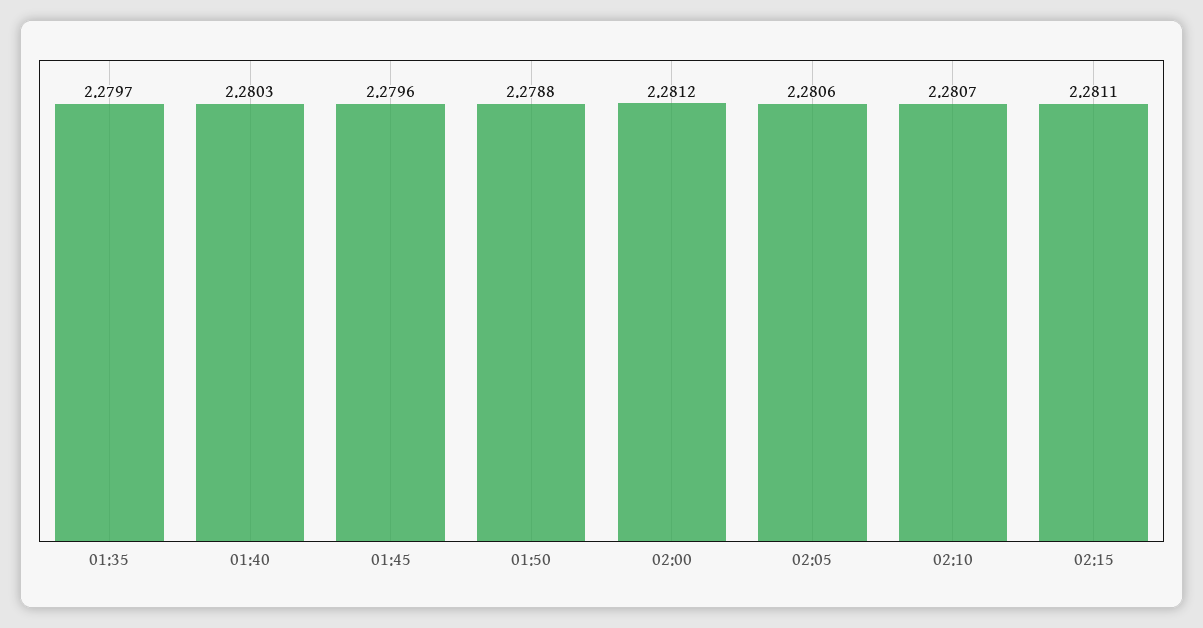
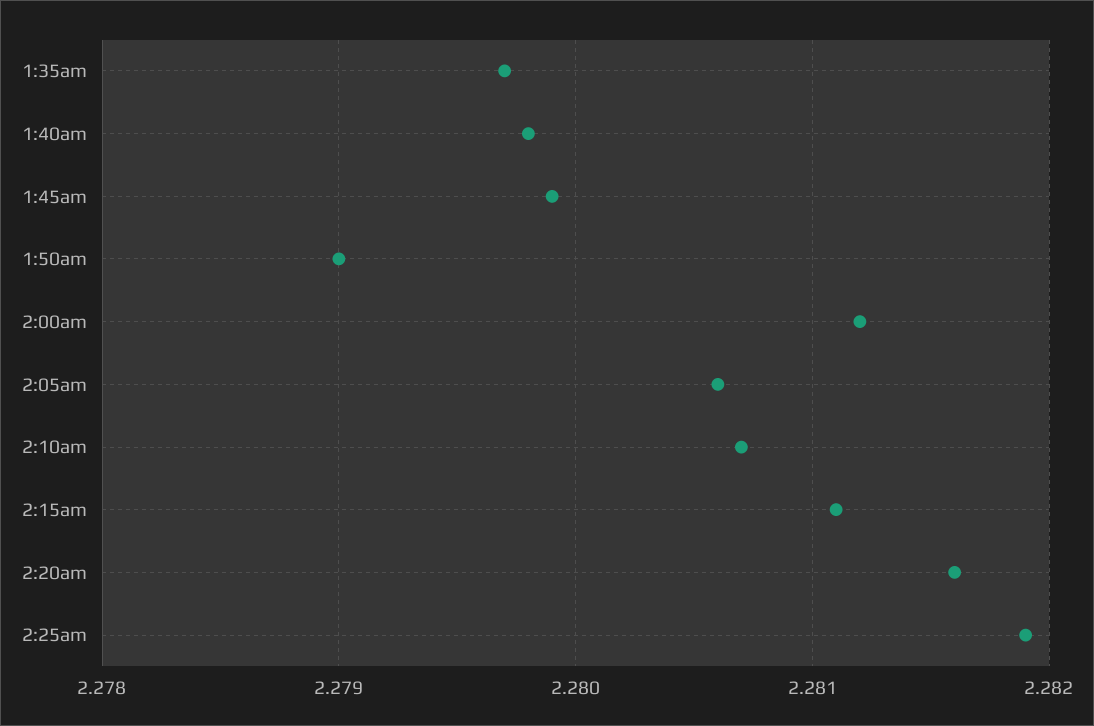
01:40: 2.2803 -> 2.2798
01:45: 2.2796 -> 2.2799
01:50: 2.2788 -> 2.279
2:20am: none -> 2.2816
2:25am: none -> 2.2819

